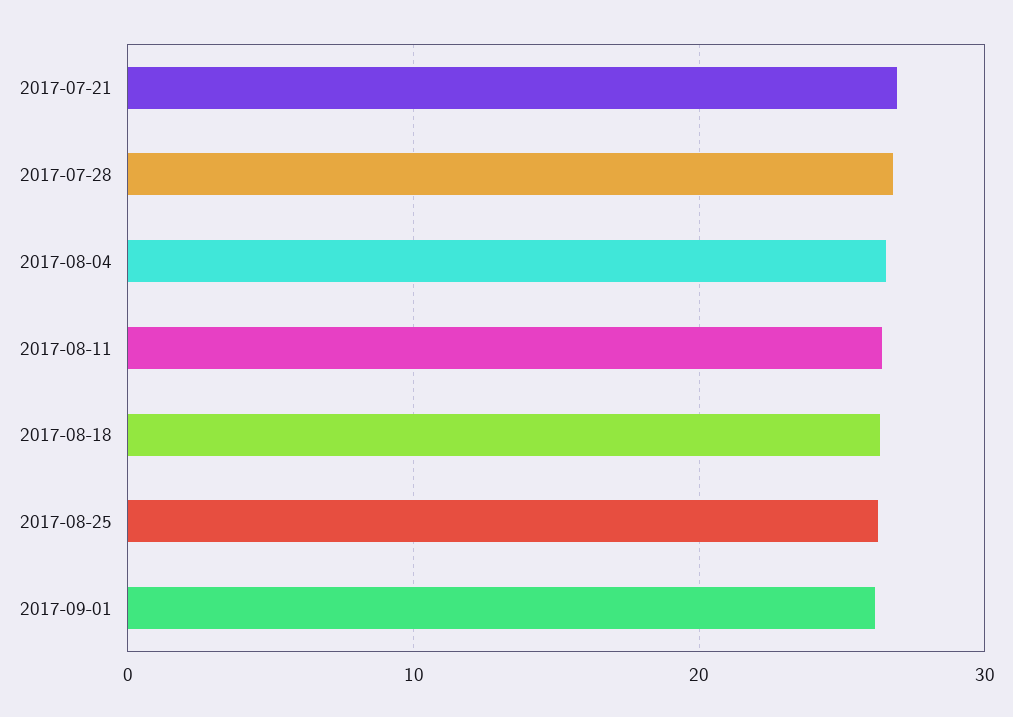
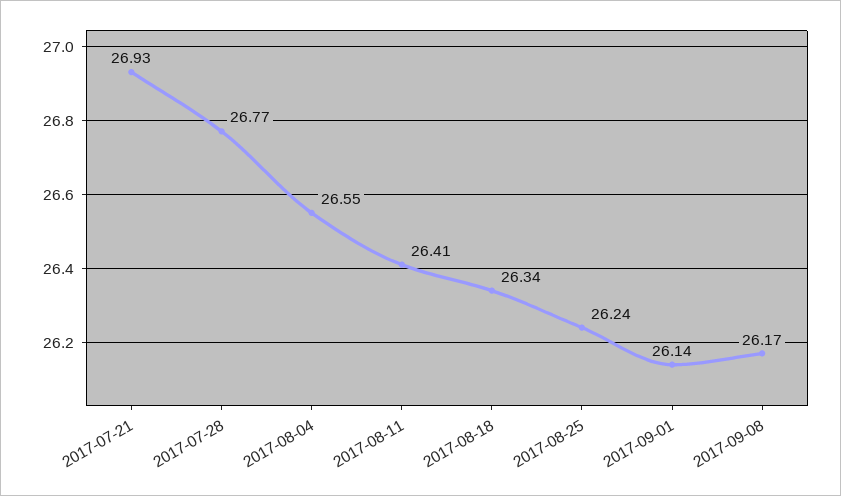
2017-09-08: none -> 26.17

